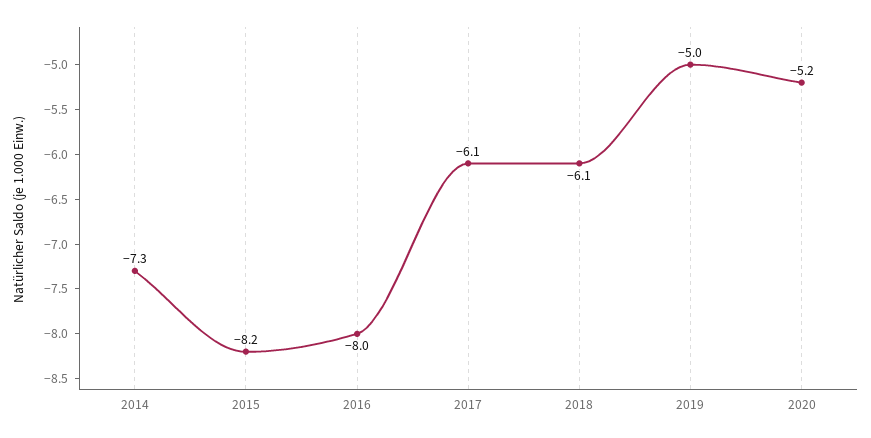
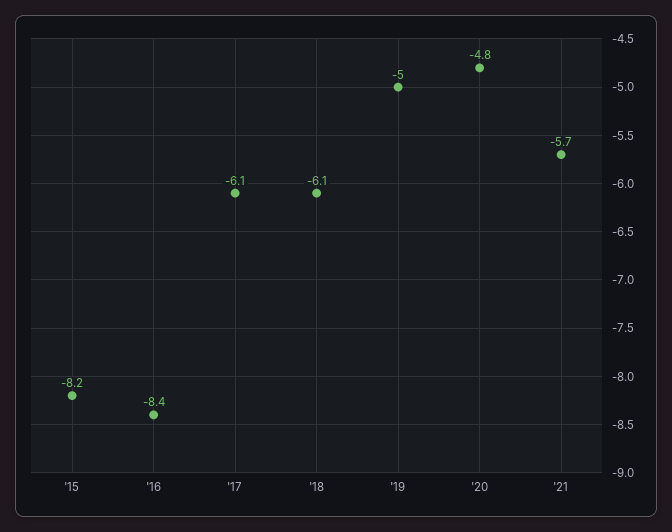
2014: -7.3 -> none
2016: -8 -> -8.4
2020: -5.2 -> -4.8
'21: none -> -5.7

